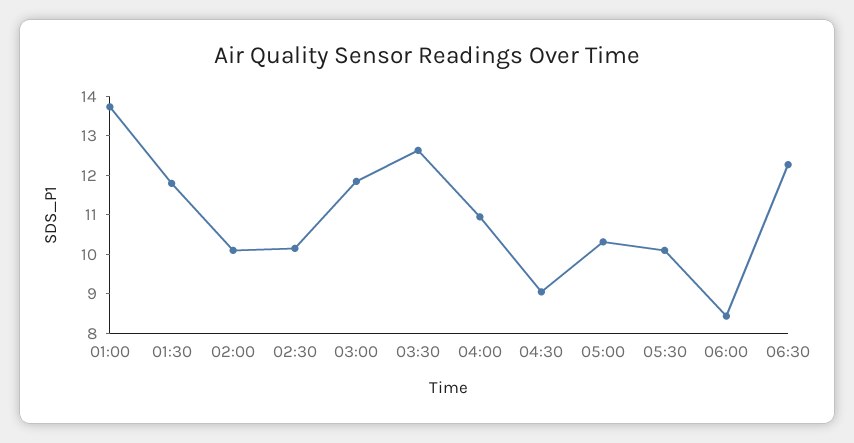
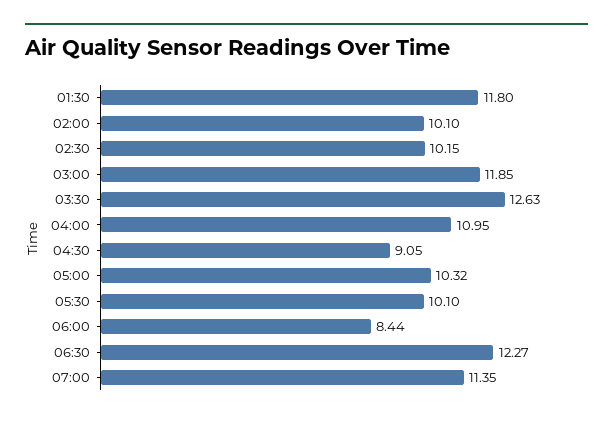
01:00: 13.75 -> none
07:00: none -> 11.35

